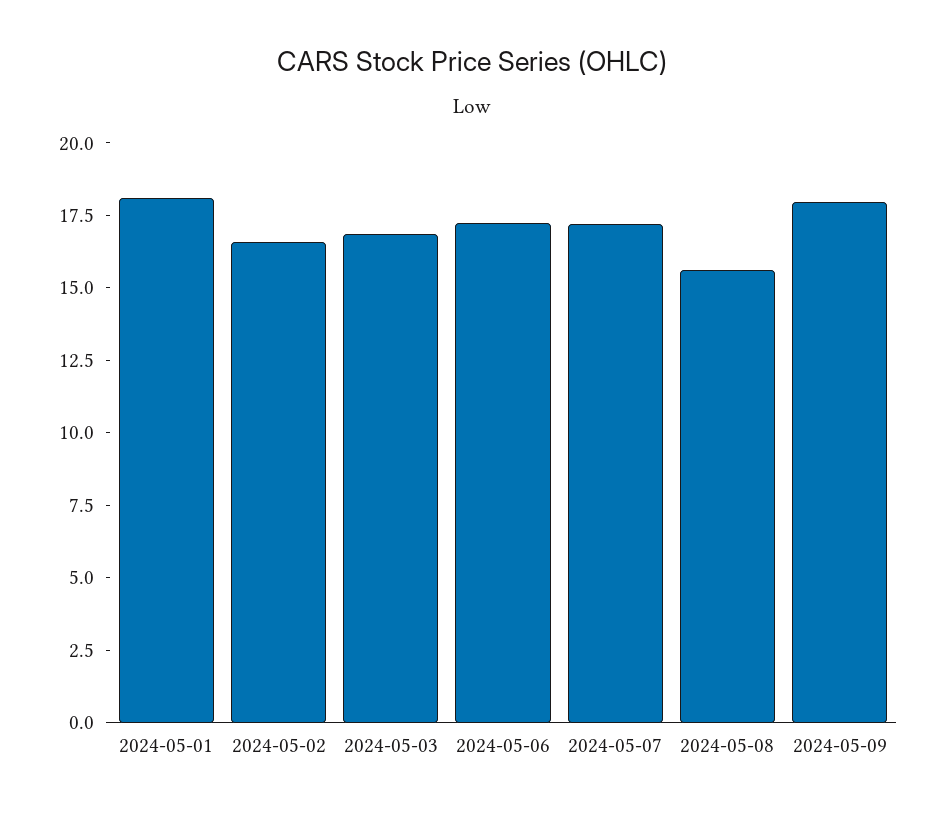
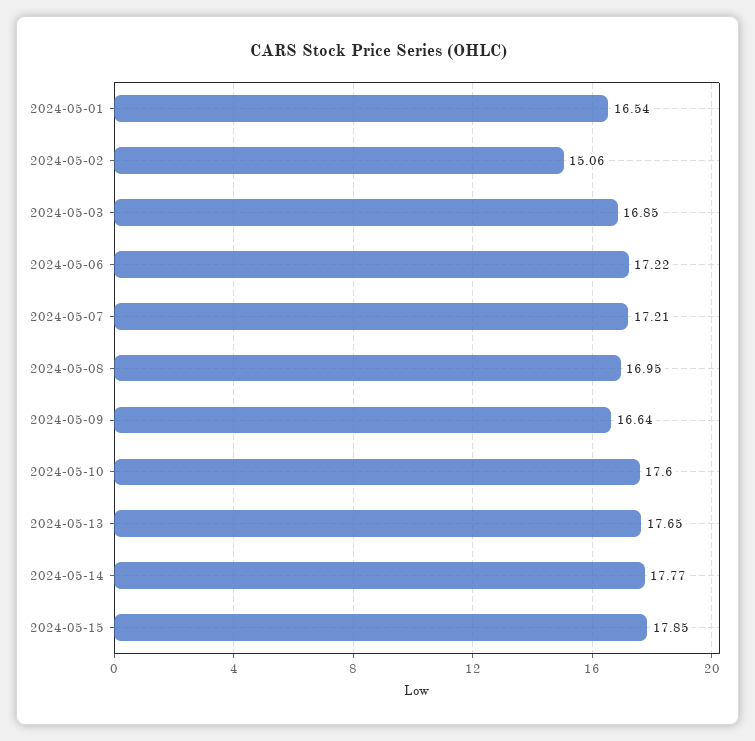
2024-05-01: 18 -> 16.54
2024-05-02: 16.5 -> 15.06
2024-05-08: 15.5 -> 16.95
2024-05-09: 18 -> 16.64
2024-05-10: none -> 17.6
2024-05-13: none -> 17.65
2024-05-14: none -> 17.77
2024-05-15: none -> 17.85

